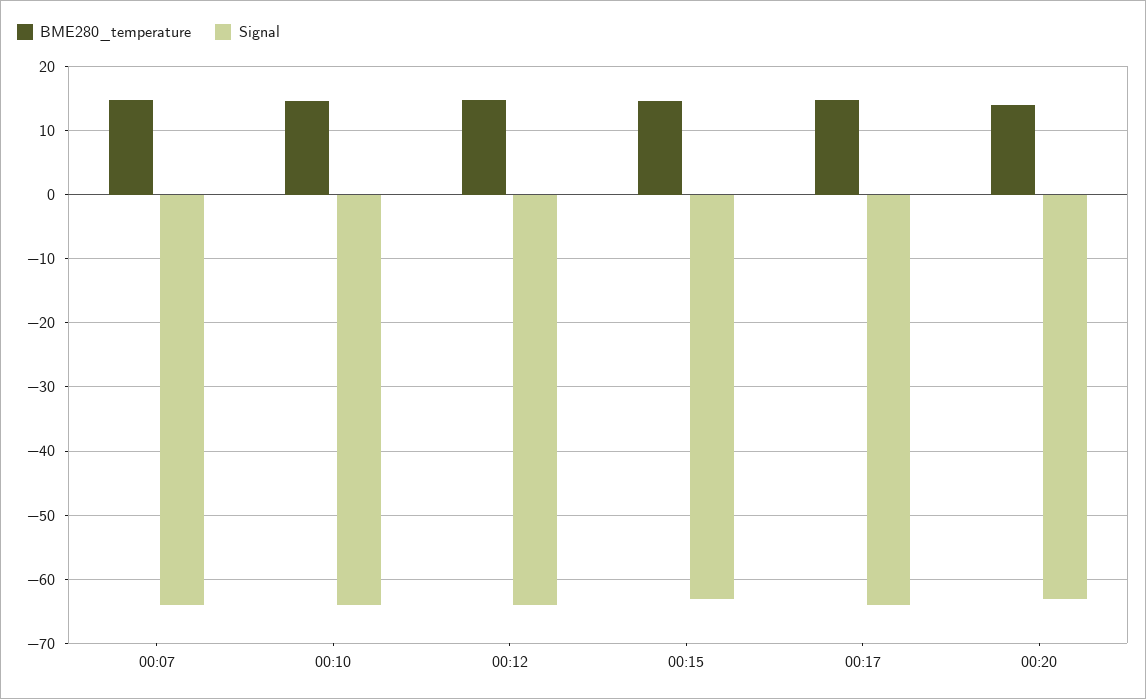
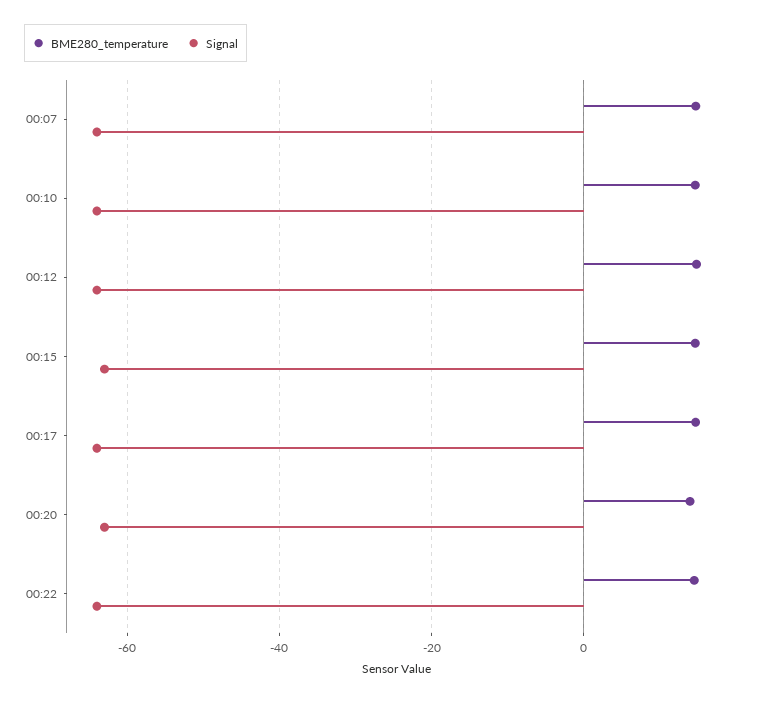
BME280_temperature, 00:22: none -> 14
Signal, 00:22: none -> -64

